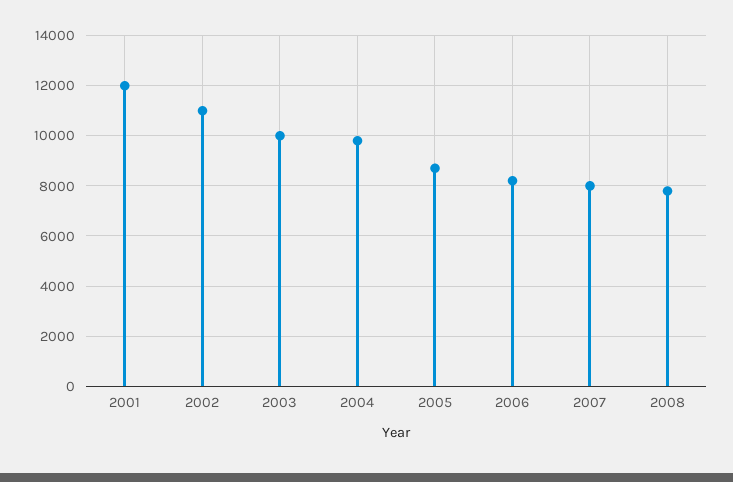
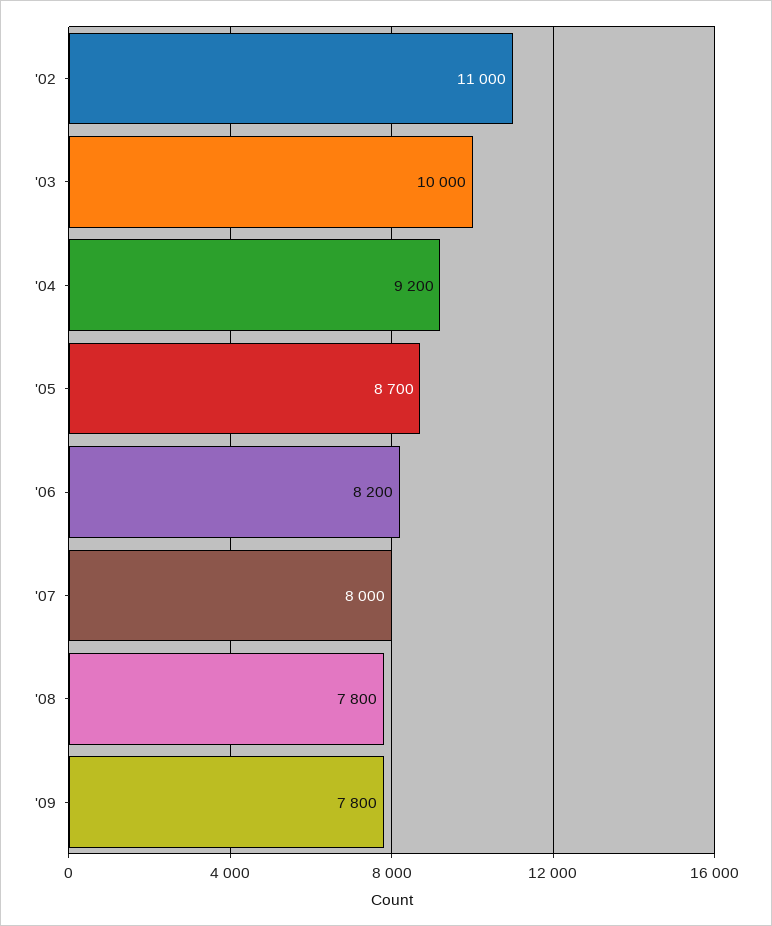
2001: 12000 -> none
2004: 9750 -> 9200
'09: none -> 7800

